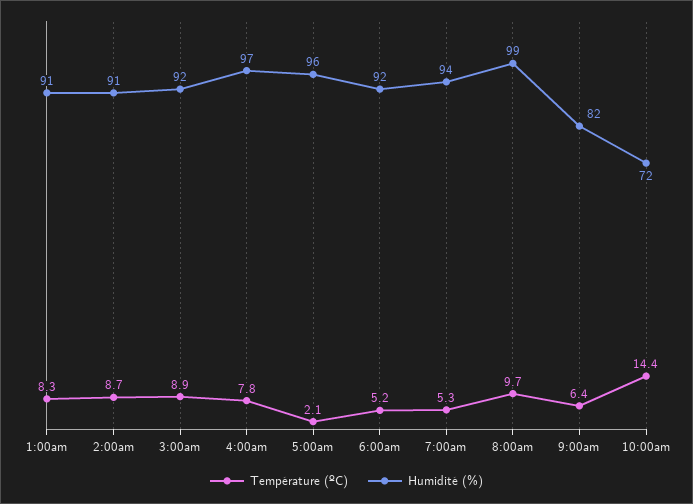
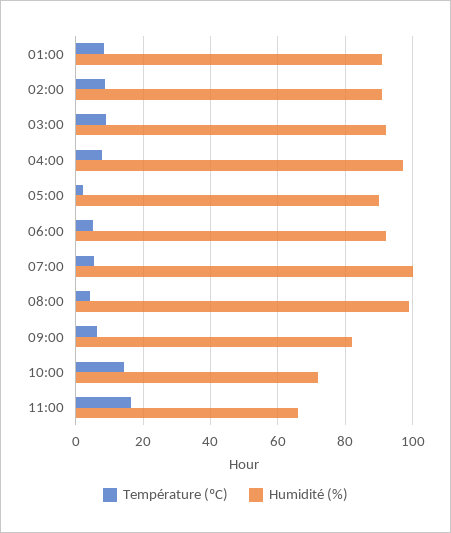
Humidité (%), 5:00am: 96 -> 90
Humidité (%), 7:00am: 94 -> 100
Température (ºC), 8:00am: 9.7 -> 4
Température (ºC), 11:00: none -> 16
Humidité (%), 11:00: none -> 66

